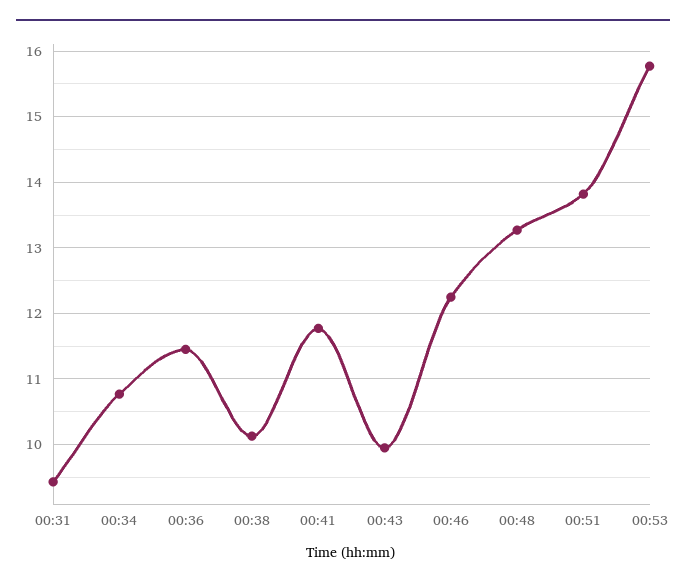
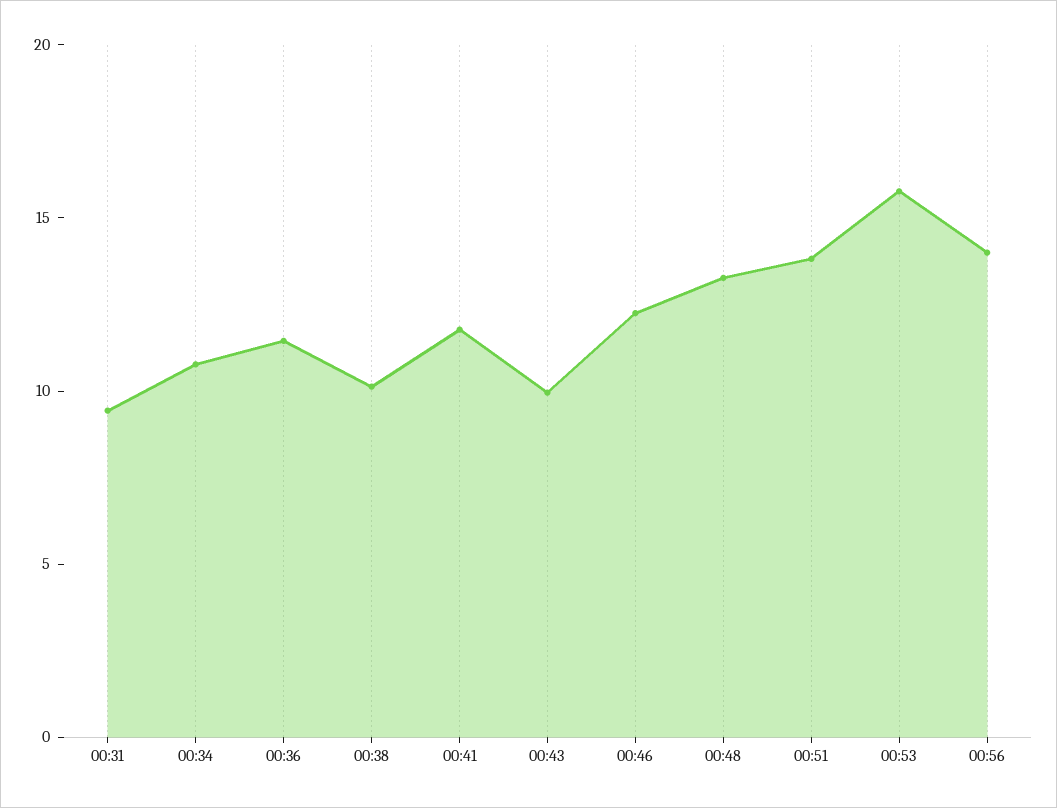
00:56: none -> 14

